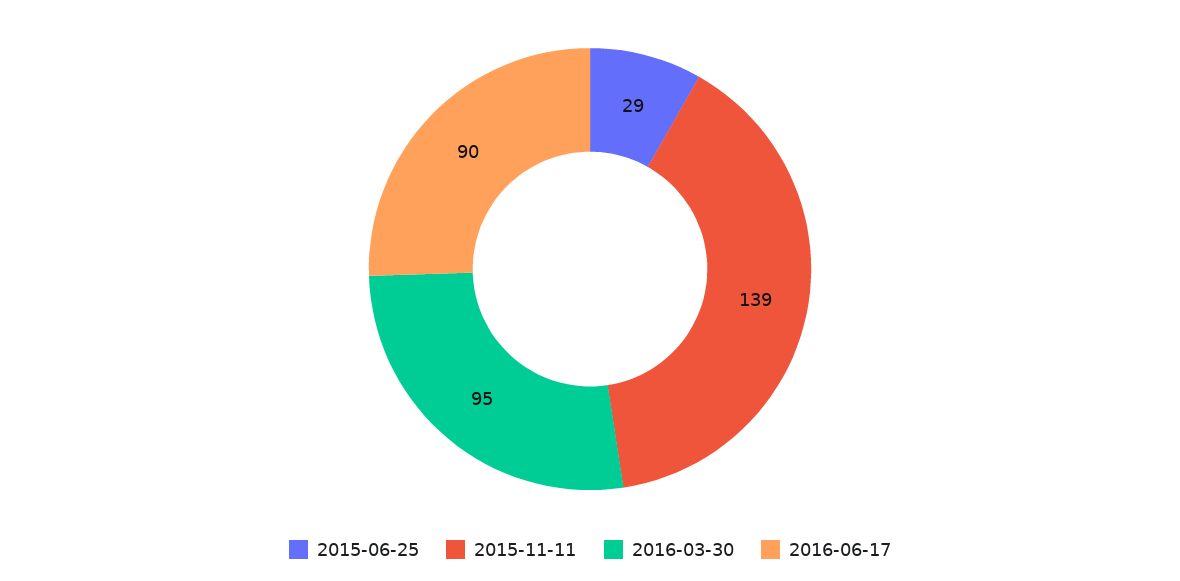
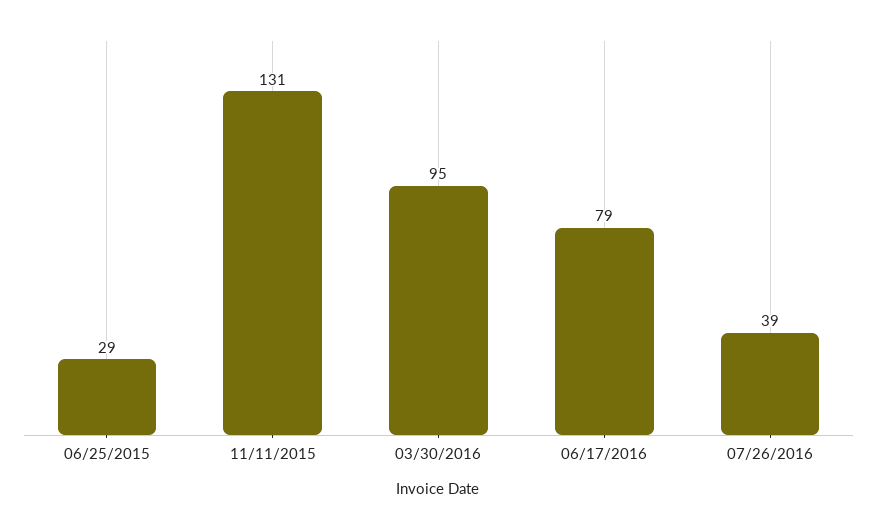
2015-11-11: 139 -> 131
2016-06-17: 90 -> 79
07/26/2016: none -> 39

